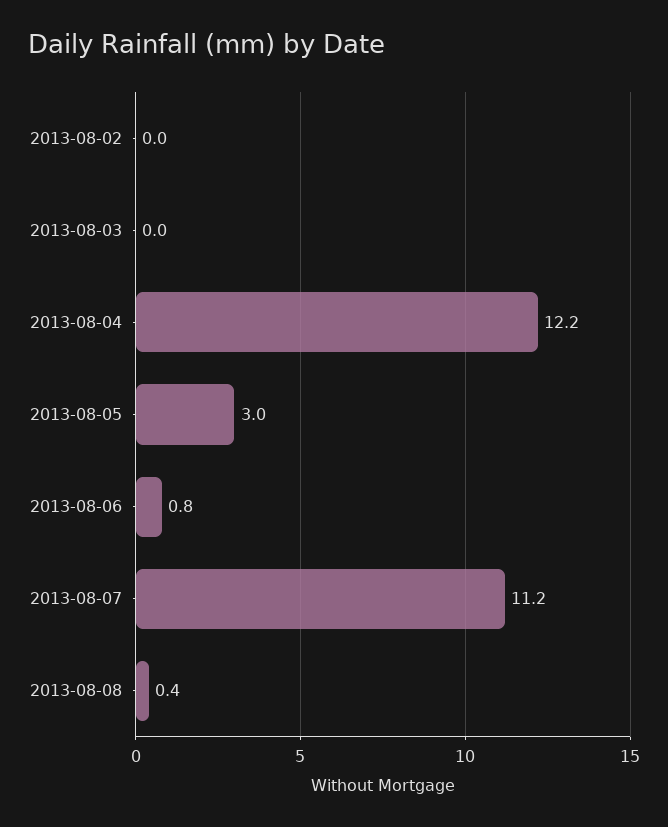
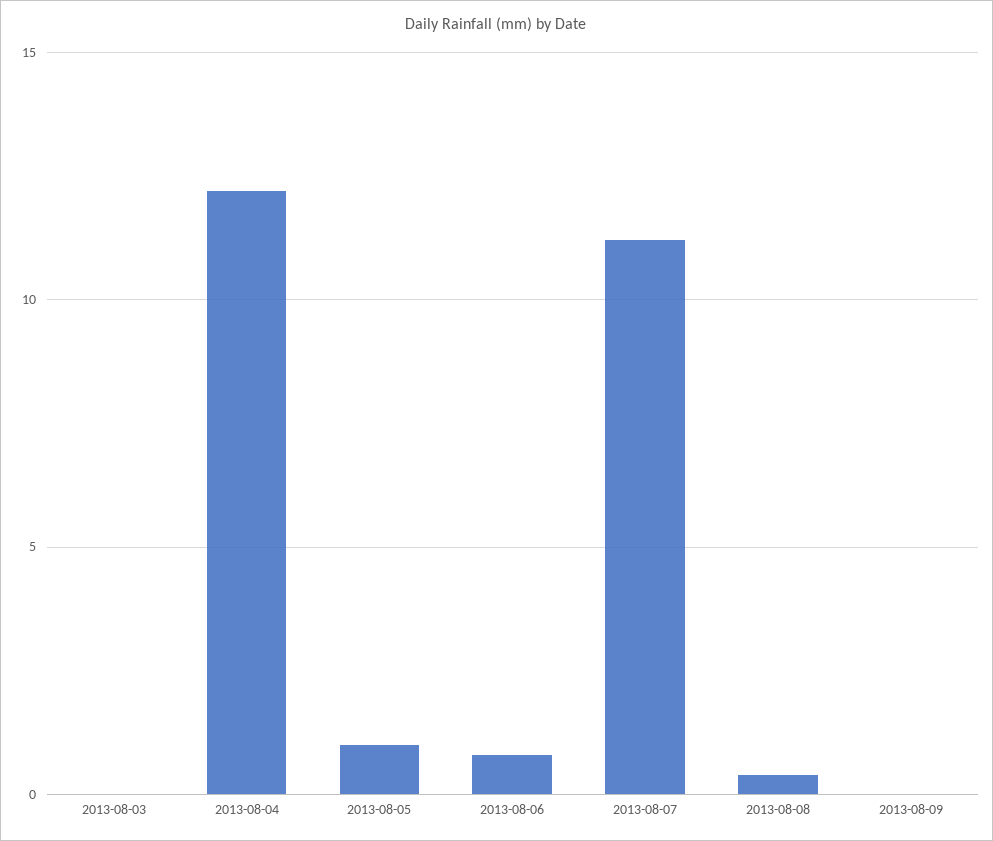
2013-08-02: 0 -> none
2013-08-05: 3 -> 1
2013-08-09: none -> 0

